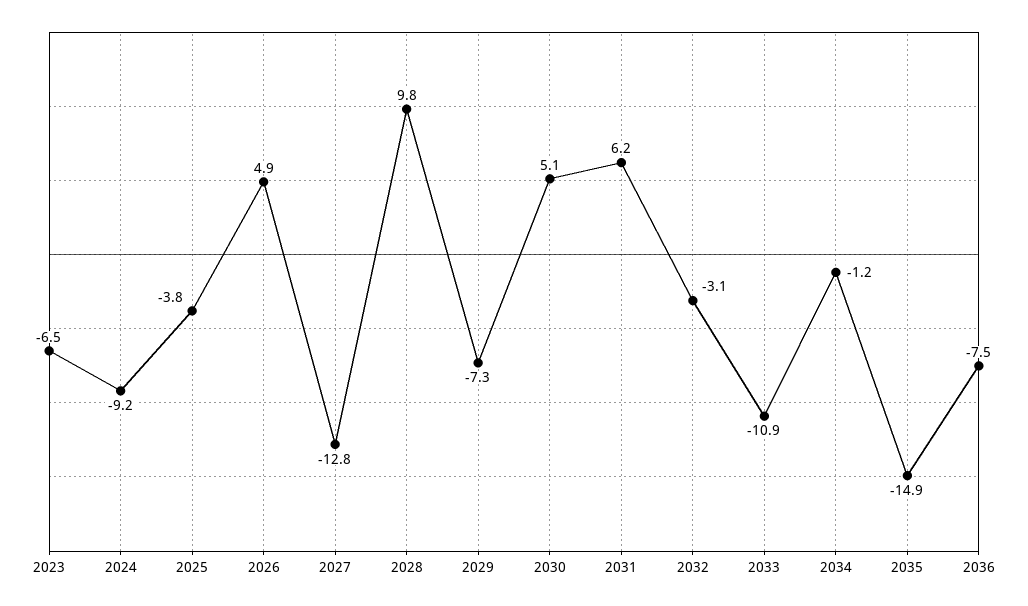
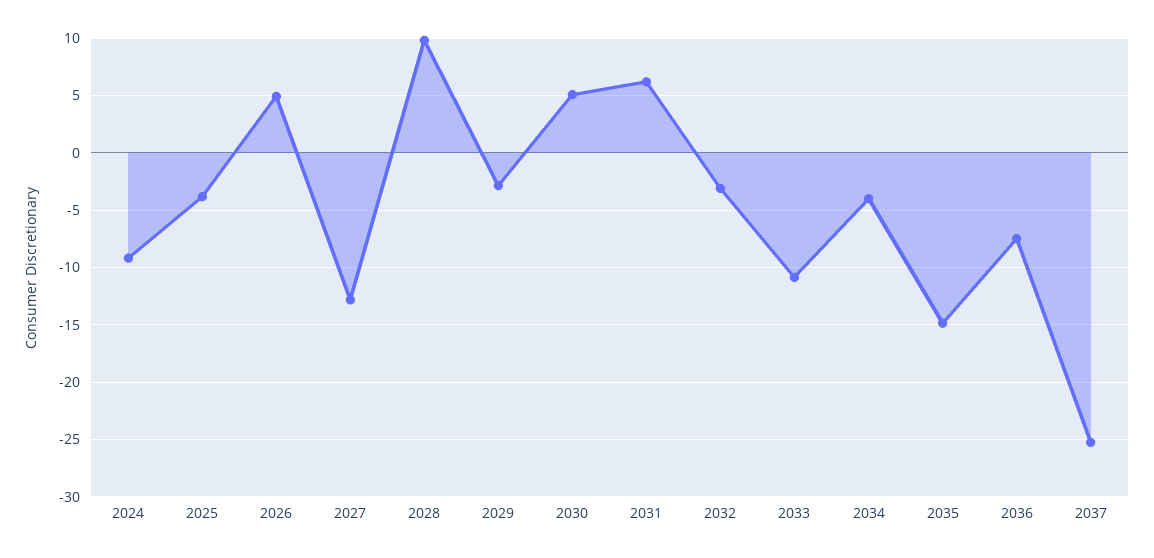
2023: -6.5 -> none
2029: -7.3 -> -3
2034: -1.2 -> -4
2037: none -> -25

